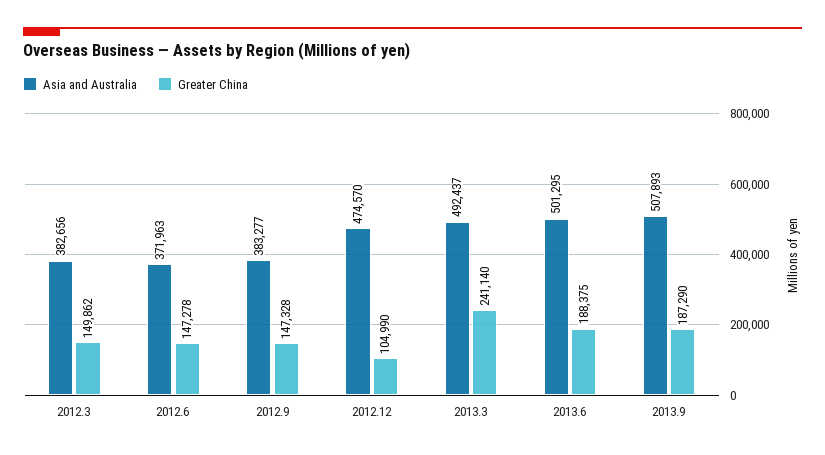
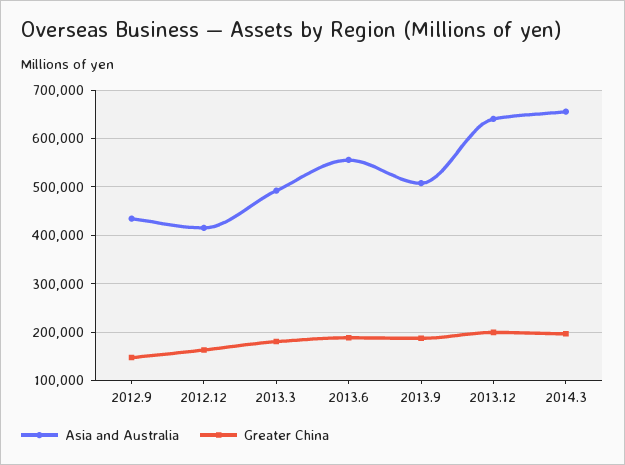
Asia and Australia, 2012.3: 382656 -> none
Greater China, 2012.3: 149862 -> none
Asia and Australia, 2012.6: 371963 -> none
Greater China, 2012.6: 147278 -> none
Asia and Australia, 2012.9: 383277 -> 440000
Asia and Australia, 2012.12: 474570 -> 420000
Greater China, 2012.12: 104990 -> 160000
Greater China, 2013.3: 241140 -> 180000
Asia and Australia, 2013.6: 501295 -> 560000
Asia and Australia, 2013.12: none -> 640000
Greater China, 2013.12: none -> 200000
Asia and Australia, 2014.3: none -> 660000
Greater China, 2014.3: none -> 200000

